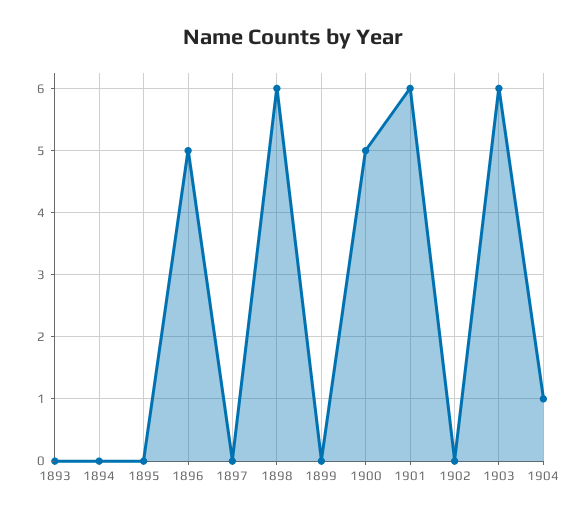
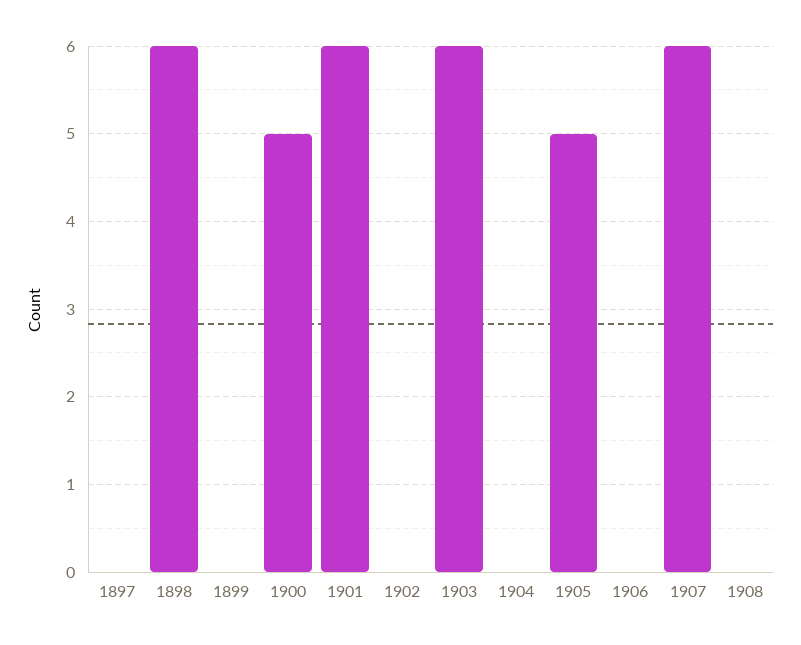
1893: 0 -> none
1894: 0 -> none
1895: 0 -> none
1896: 5 -> none
1904: 1 -> 0
1905: none -> 5
1906: none -> 0
1907: none -> 6
1908: none -> 0

